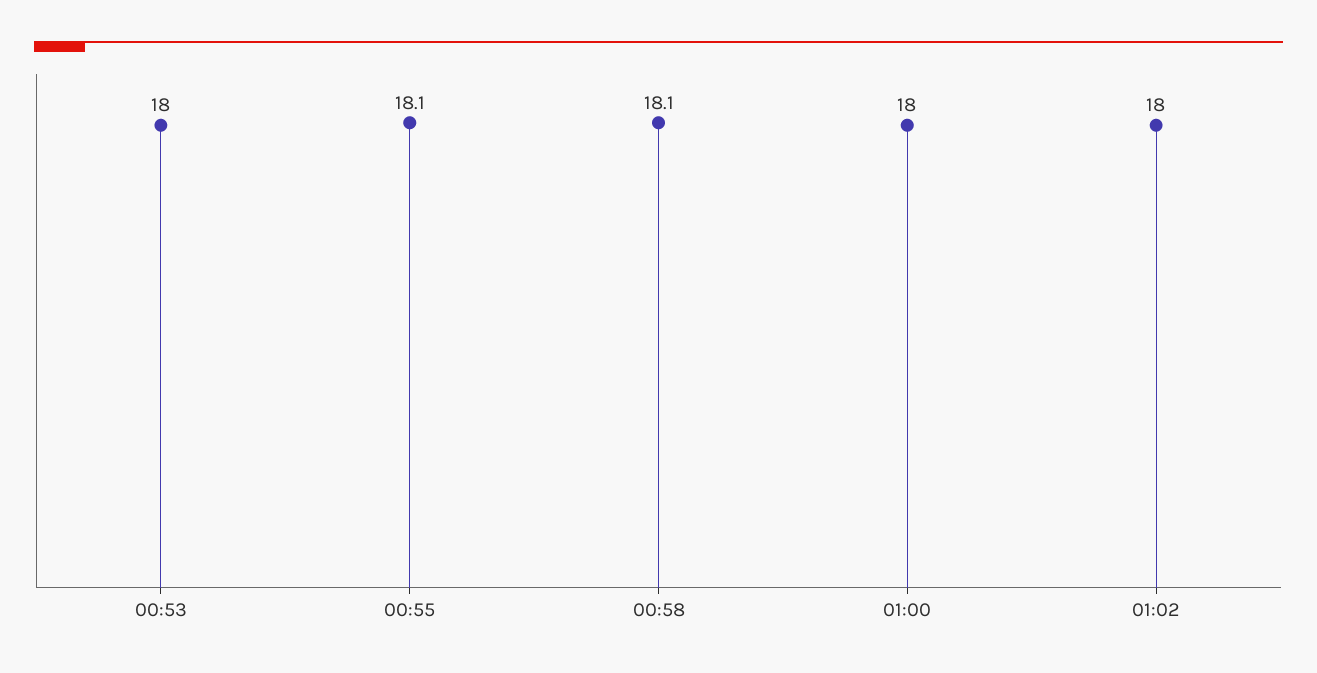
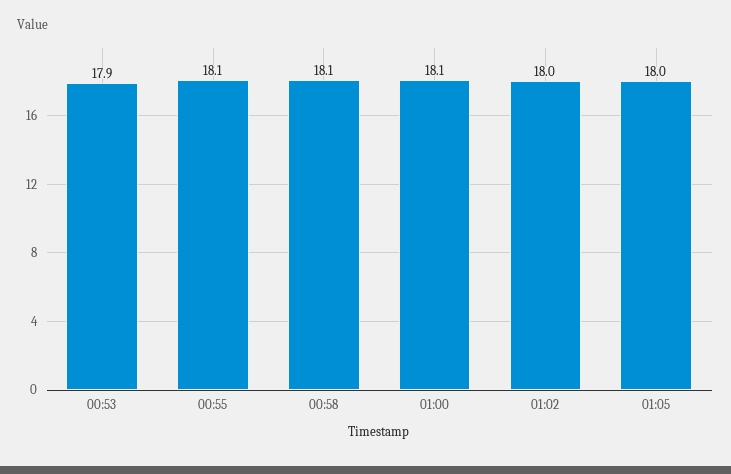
00:53: 18 -> 17.9
01:00: 18 -> 18.1
01:05: none -> 18

